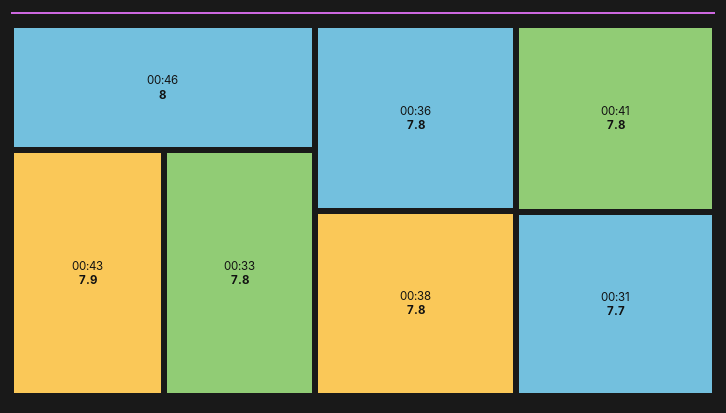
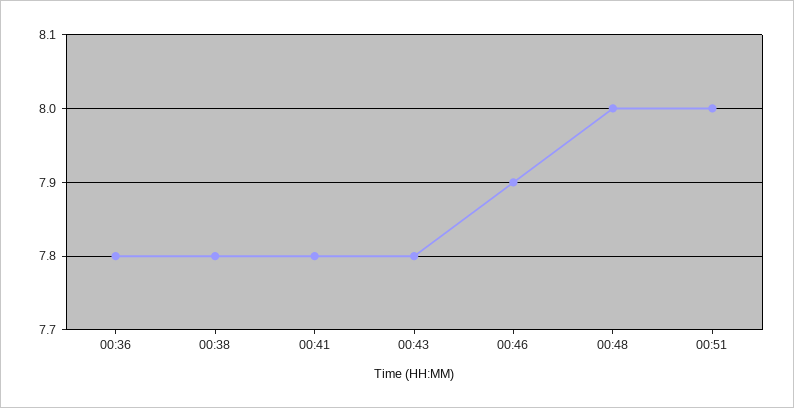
00:46: 8 -> 7.9
00:43: 7.9 -> 7.8
00:33: 7.8 -> none
00:31: 7.7 -> none
00:48: none -> 8
00:51: none -> 8

